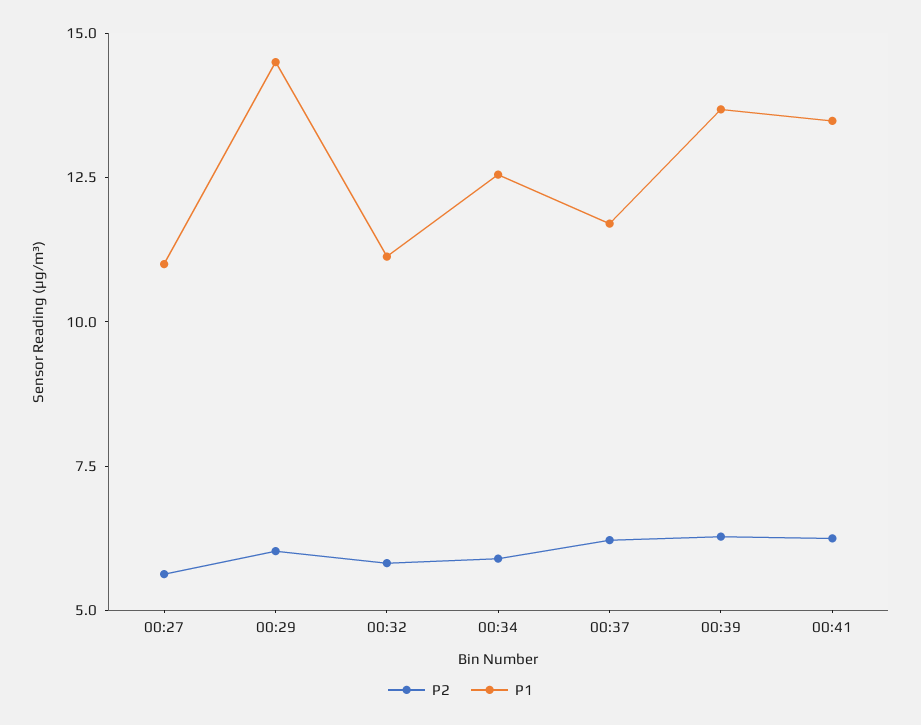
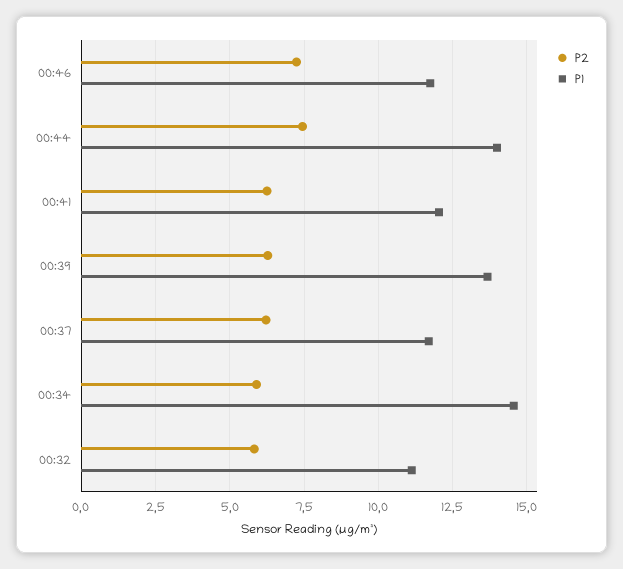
P2, 00:27: 5.5 -> none
P1, 00:27: 11 -> none
P2, 00:29: 6 -> none
P1, 00:29: 14.5 -> none
P1, 00:34: 12.5 -> 14.5
P1, 00:41: 13.5 -> 12
P2, 00:46: none -> 7.25
P1, 00:46: none -> 11.75
P2, 00:44: none -> 7.5
P1, 00:44: none -> 14

